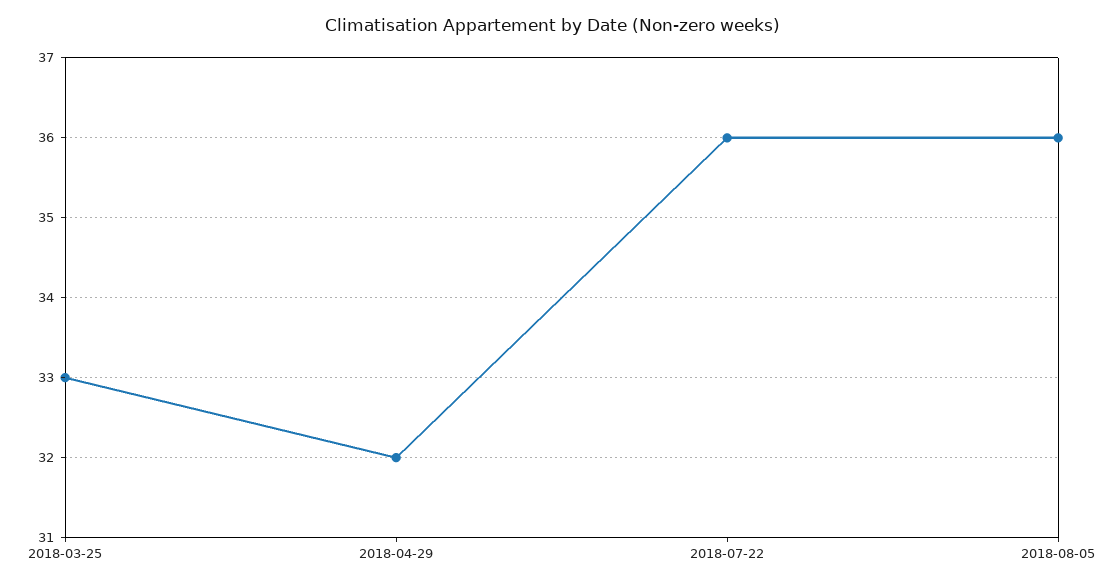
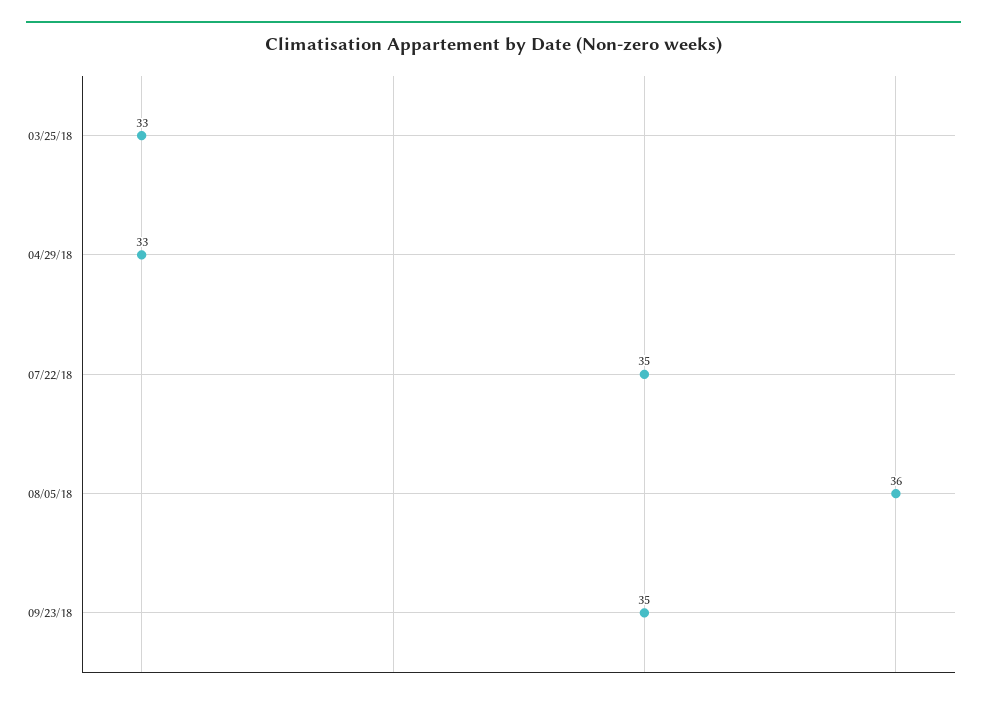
2018-04-29: 32 -> 33
2018-07-22: 36 -> 35
09/23/18: none -> 35

